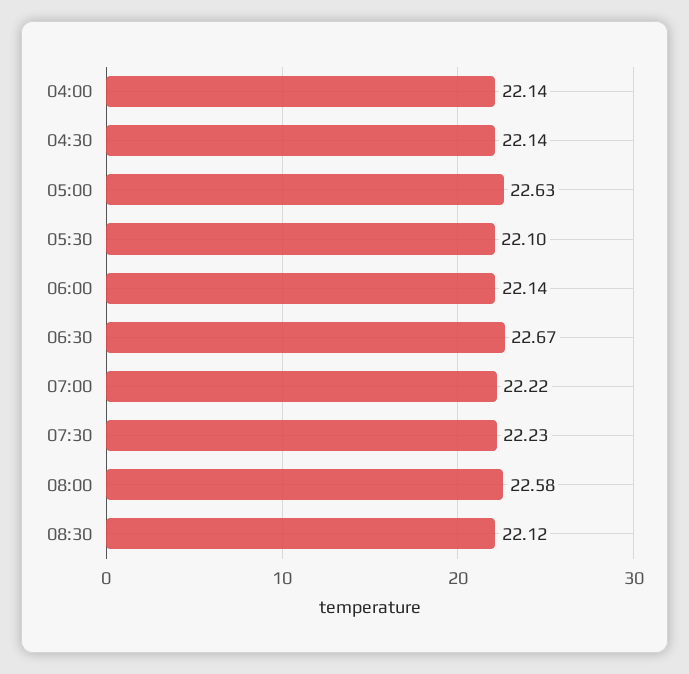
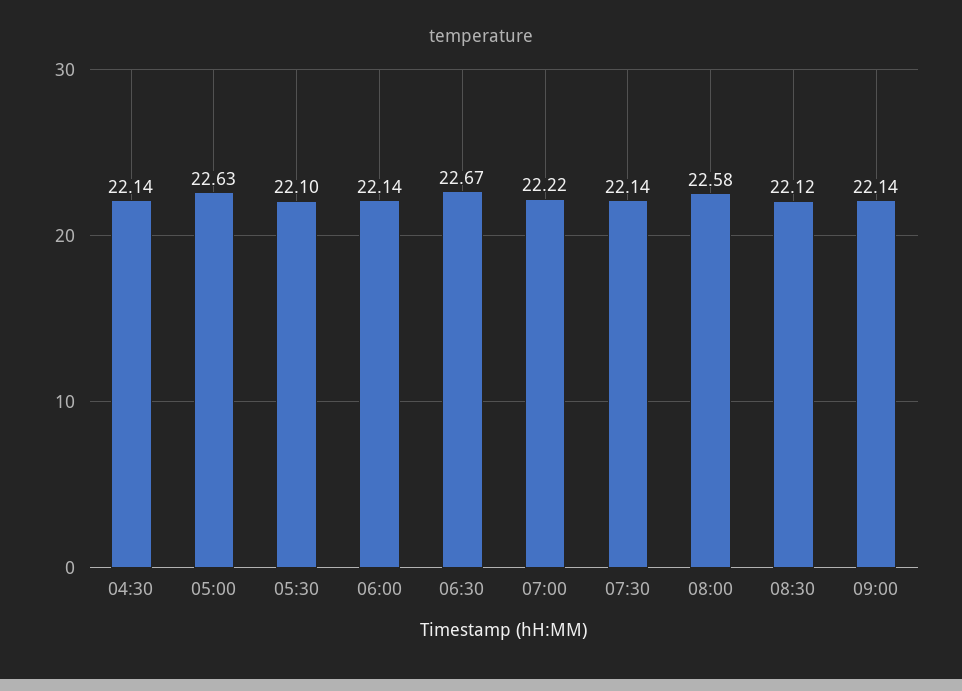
04:00: 22.14 -> none
07:30: 22.23 -> 22.14
09:00: none -> 22.14

